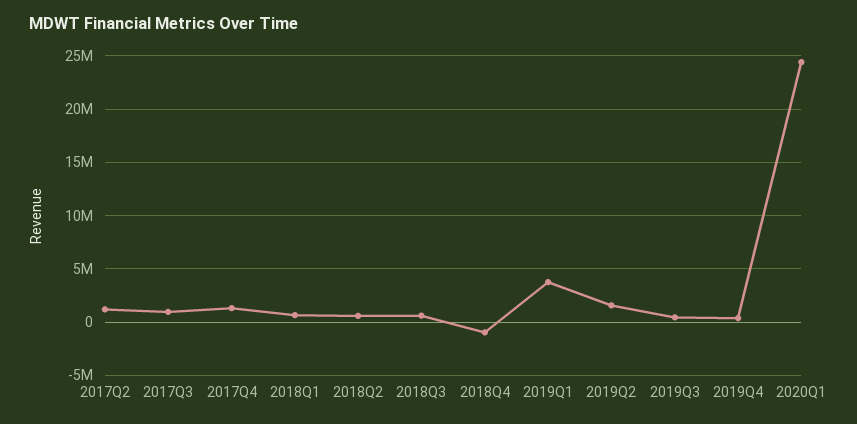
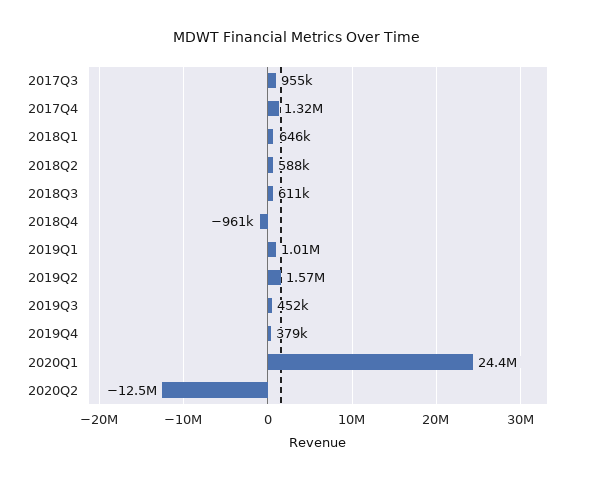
2017Q2: 1000000 -> none
2019Q1: 4000000 -> 1010000
2020Q2: none -> -12500000

